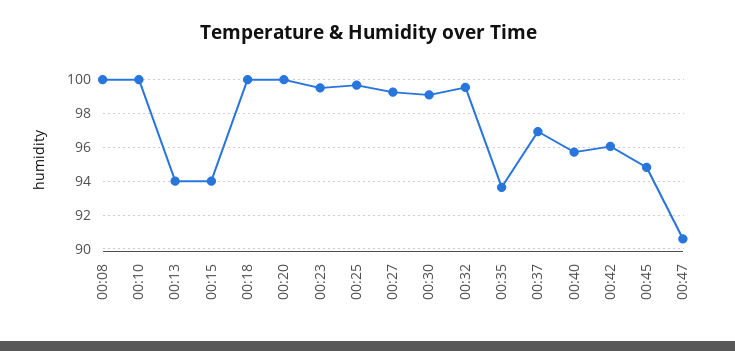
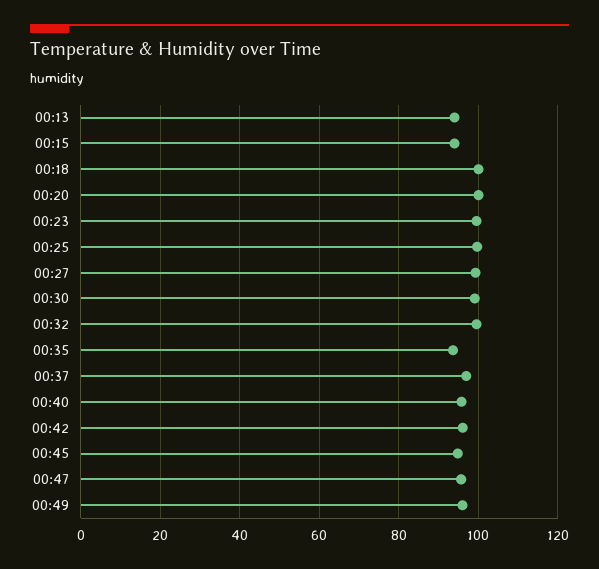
00:08: 100 -> none
00:10: 100 -> none
00:47: 90.5 -> 96
00:49: none -> 96

